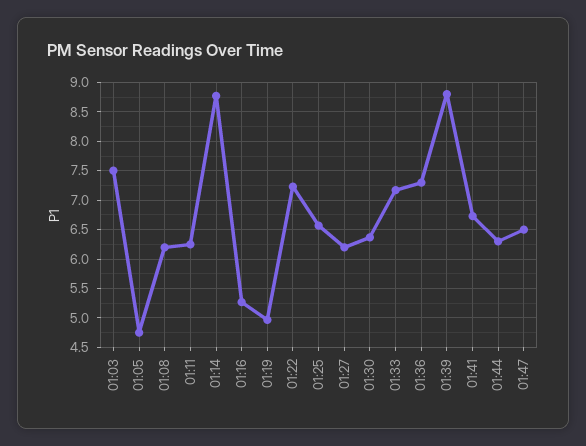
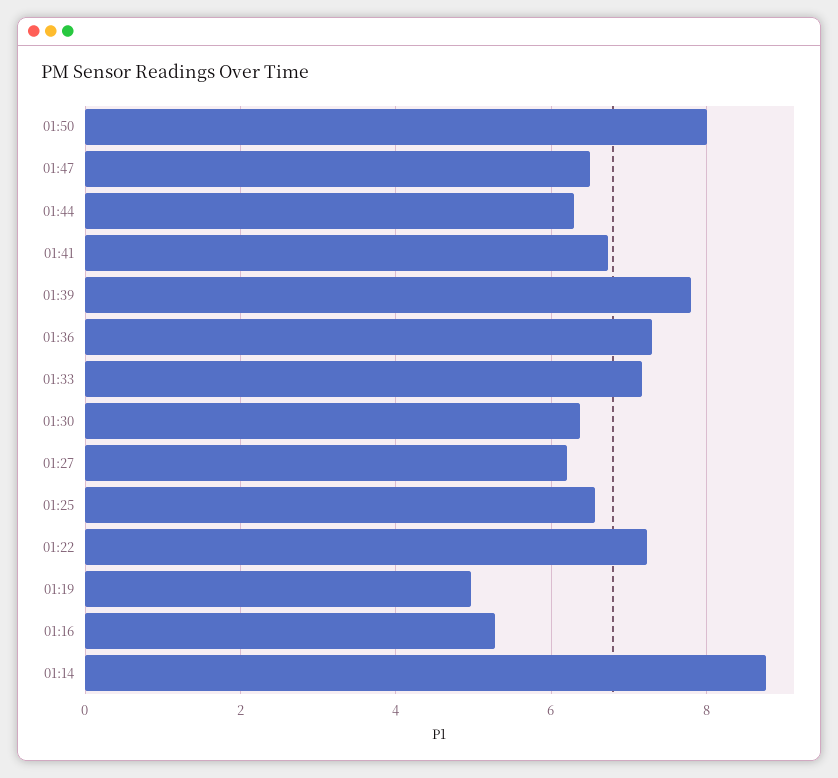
01:03: 7.5 -> none
01:05: 4.75 -> none
01:08: 6.25 -> none
01:11: 6.25 -> none
01:39: 8.75 -> 7.8
01:50: none -> 8

